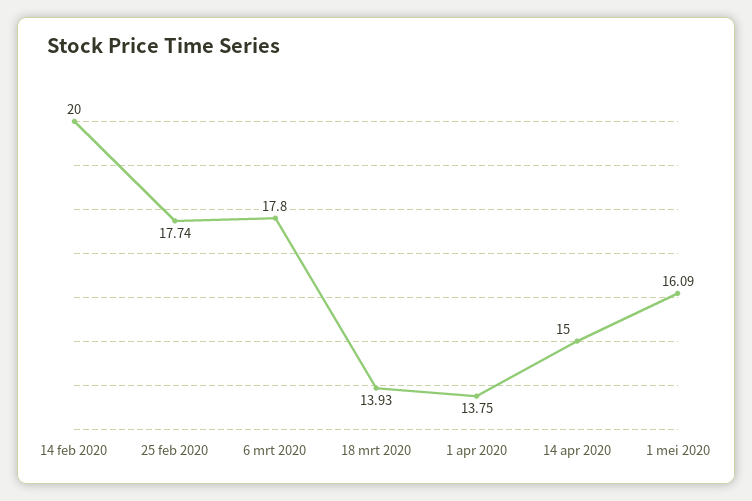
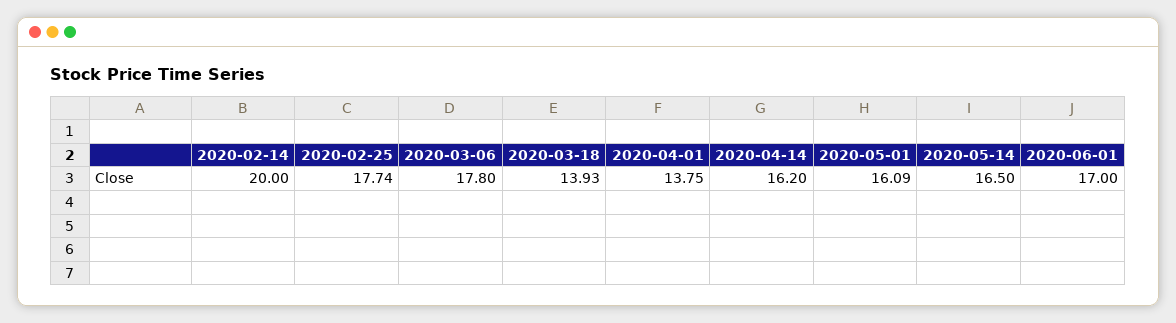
14 apr 2020: 15 -> 16.2
2020-05-14: none -> 16.5
2020-06-01: none -> 17

